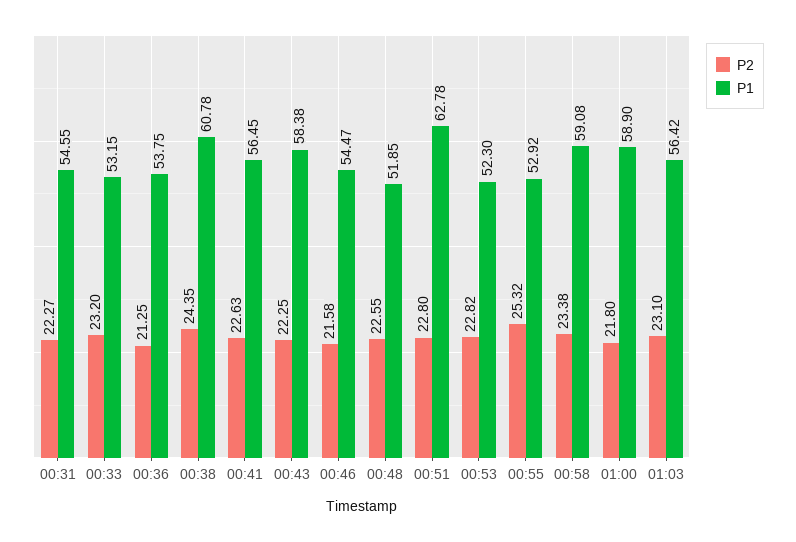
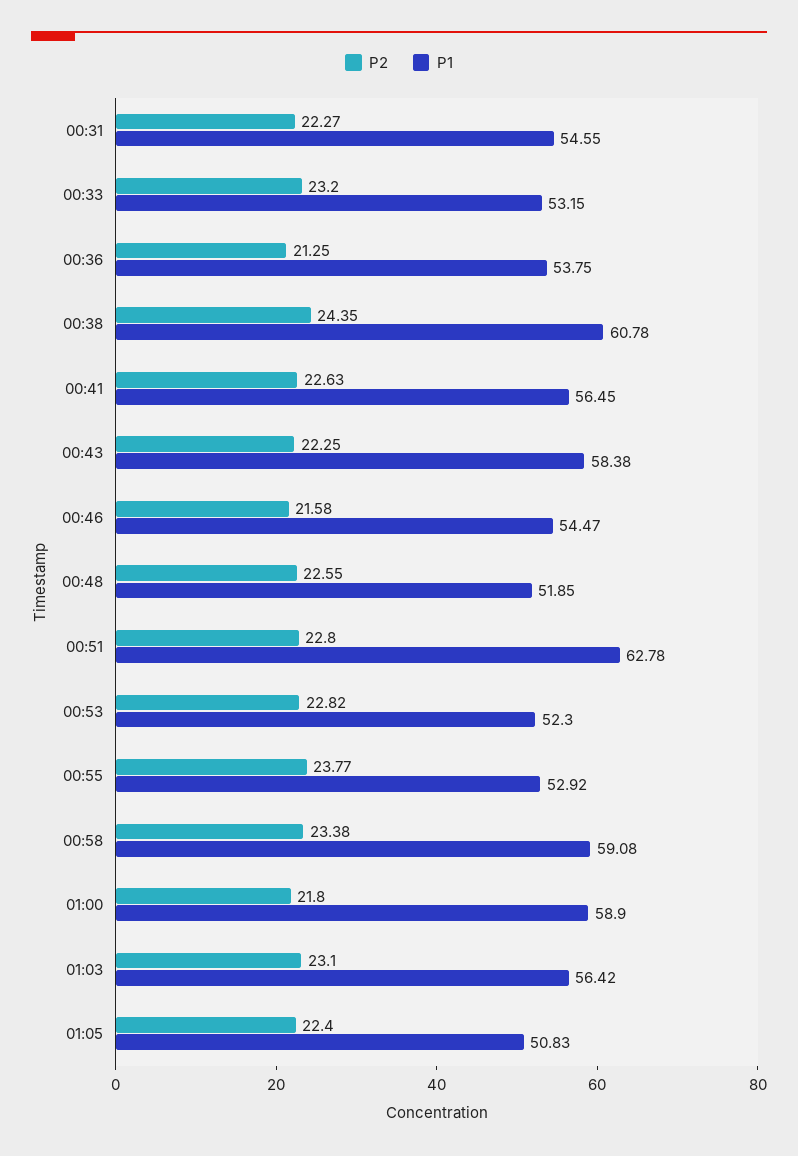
P2, 00:55: 25.32 -> 23.77
P2, 01:05: none -> 22.4
P1, 01:05: none -> 50.83

